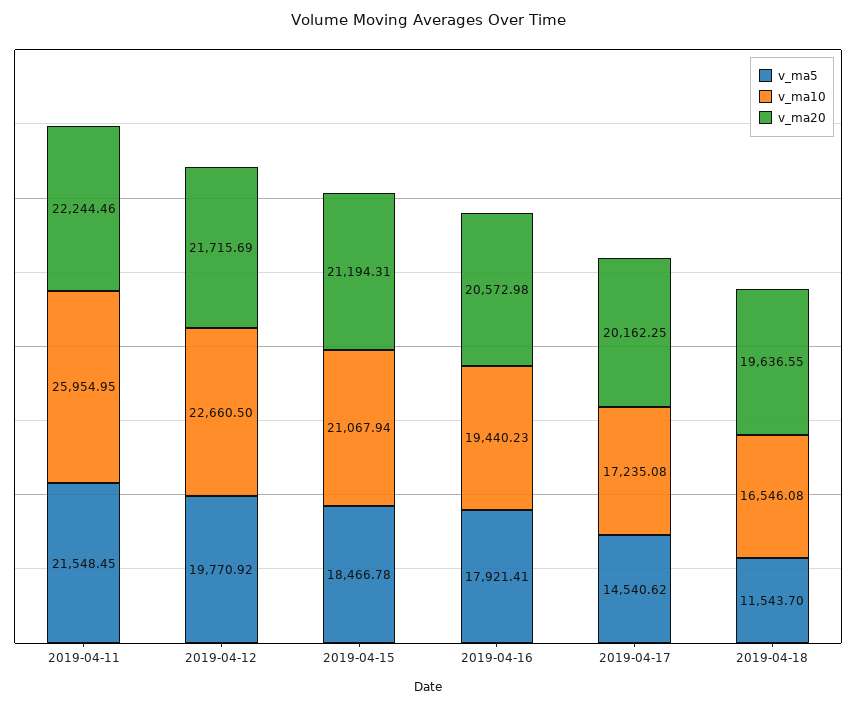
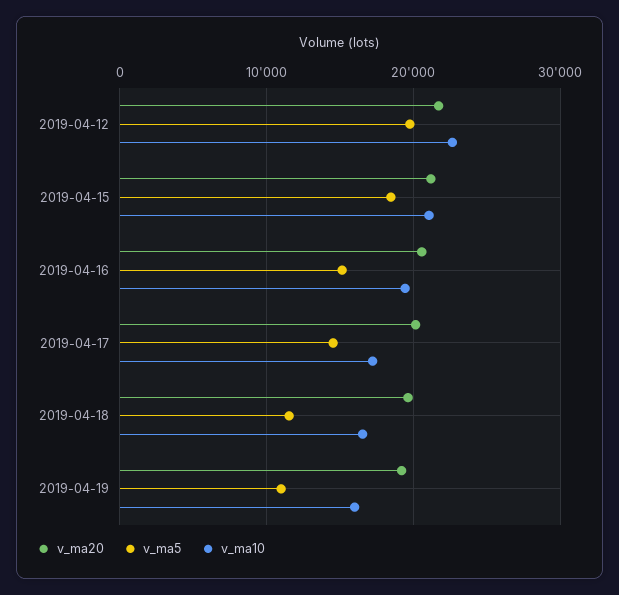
v_ma5, 2019-04-11: 21548.45 -> none
v_ma10, 2019-04-11: 25954.95 -> none
v_ma20, 2019-04-11: 22244.46 -> none
v_ma5, 2019-04-16: 17921.41 -> 15000
v_ma20, 2019-04-19: none -> 19000
v_ma5, 2019-04-19: none -> 11000
v_ma10, 2019-04-19: none -> 16000

